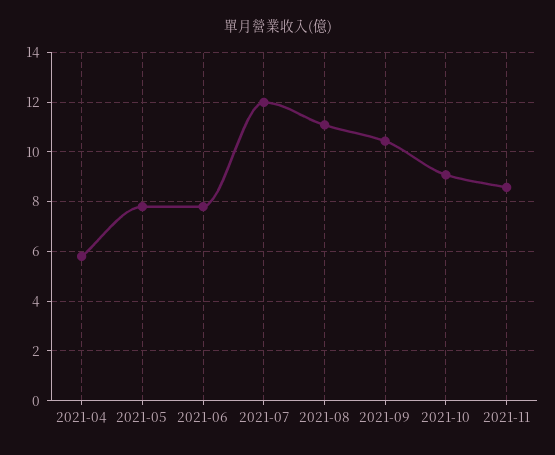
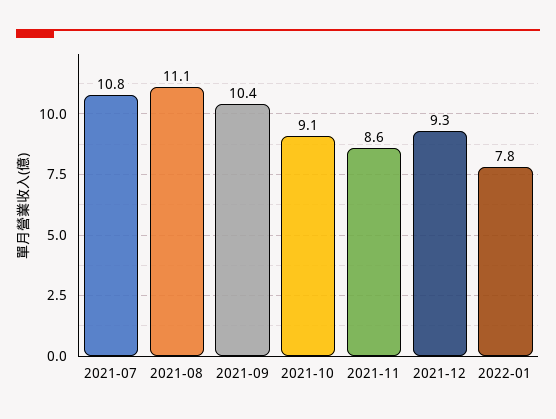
2021-04: 5.75 -> none
2021-05: 7.75 -> none
2021-06: 7.75 -> none
2021-07: 12 -> 10.8
2021-12: none -> 9.3
2022-01: none -> 7.8

